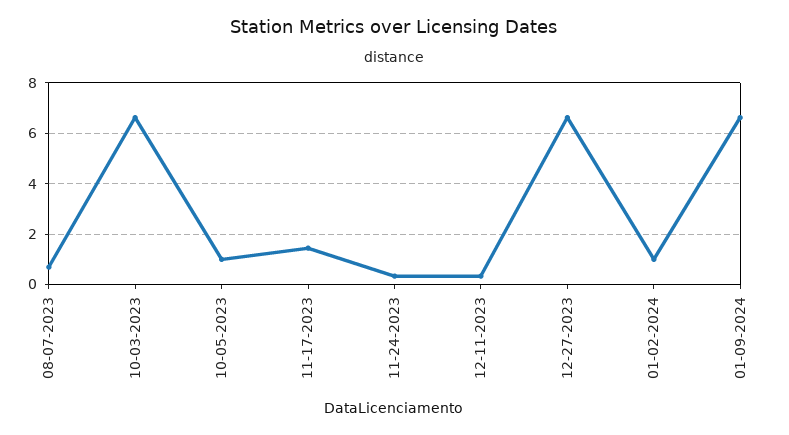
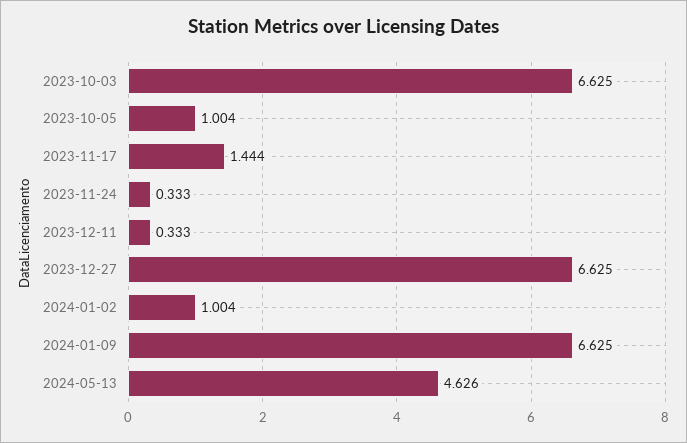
08-07-2023: 0.75 -> none
2024-05-13: none -> 4.626

